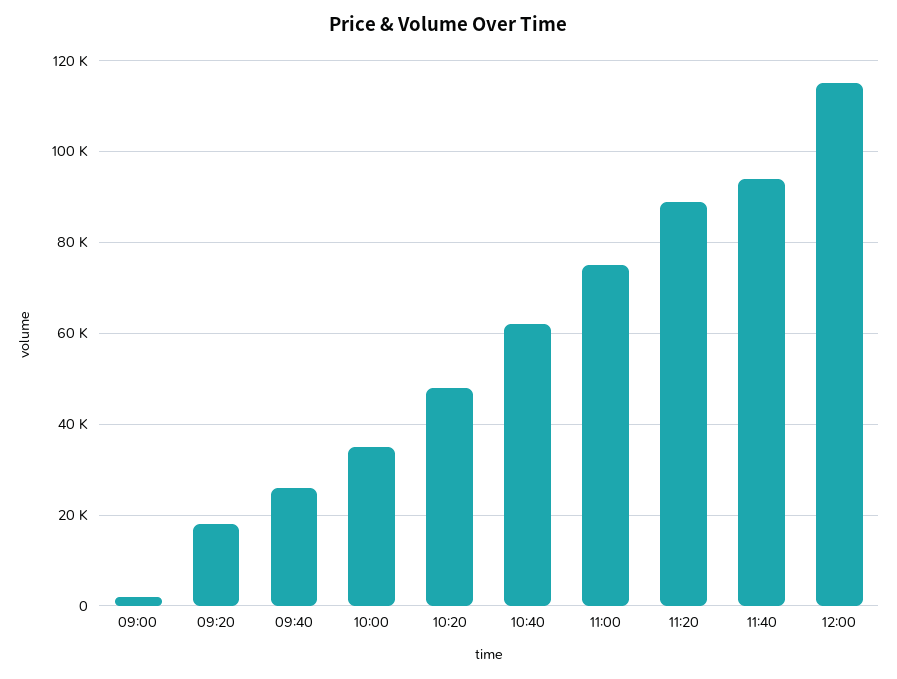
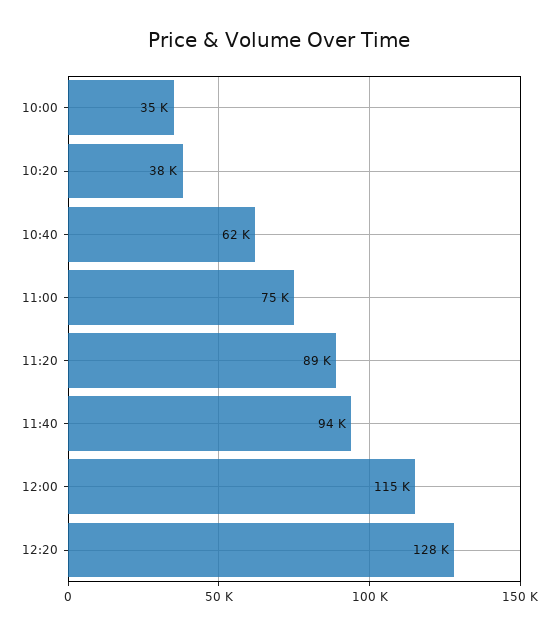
09:00: 2000 -> none
09:20: 18000 -> none
09:40: 26000 -> none
10:20: 48000 -> 38000
12:20: none -> 128000

